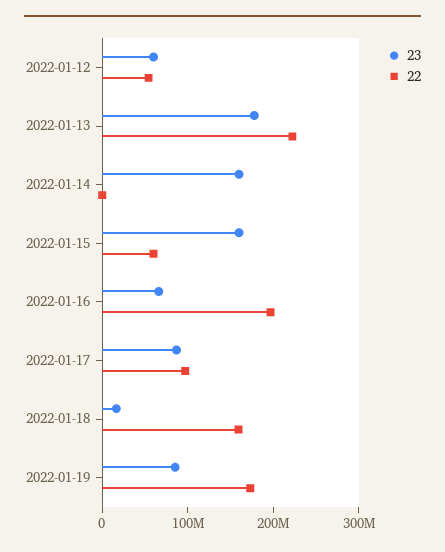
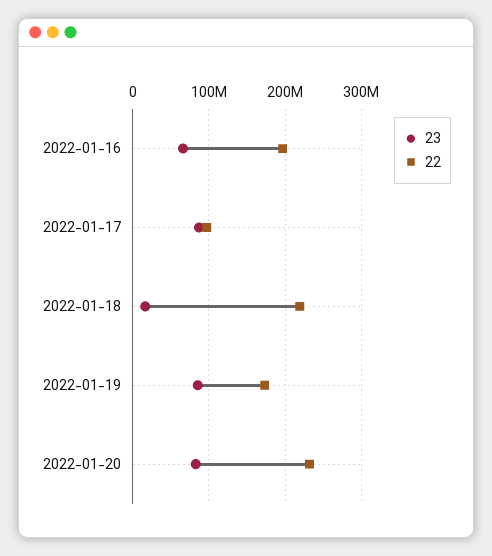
23, 2022-01-12: 60000000 -> none
22, 2022-01-12: 60000000 -> none
23, 2022-01-13: 180000000 -> none
22, 2022-01-13: 220000000 -> none
23, 2022-01-14: 160000000 -> none
22, 2022-01-14: 0 -> none
23, 2022-01-15: 160000000 -> none
22, 2022-01-15: 60000000 -> none
22, 2022-01-18: 160000000 -> 220000000
23, 2022-01-20: none -> 80000000
22, 2022-01-20: none -> 230000000

